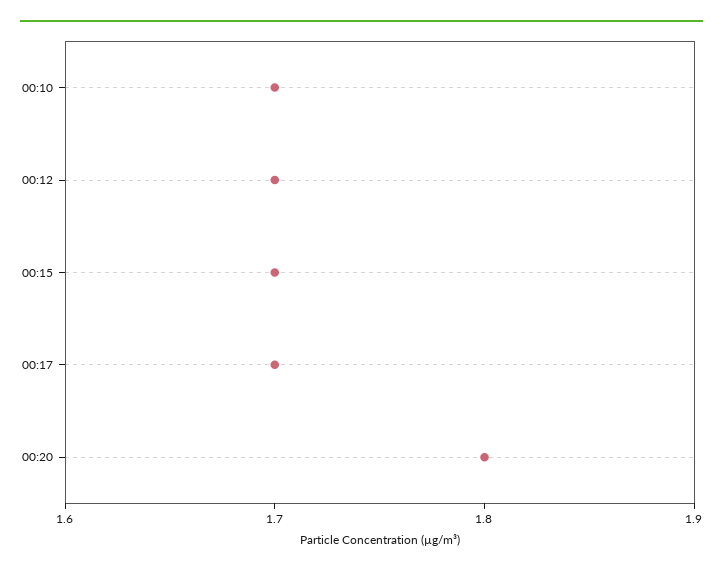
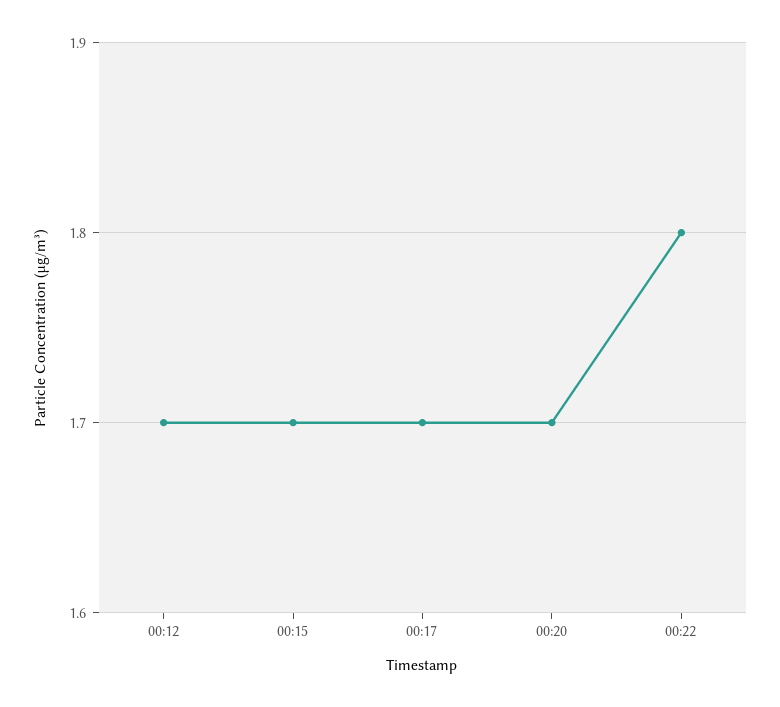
00:10: 1.7 -> none
00:20: 1.8 -> 1.7
00:22: none -> 1.8

